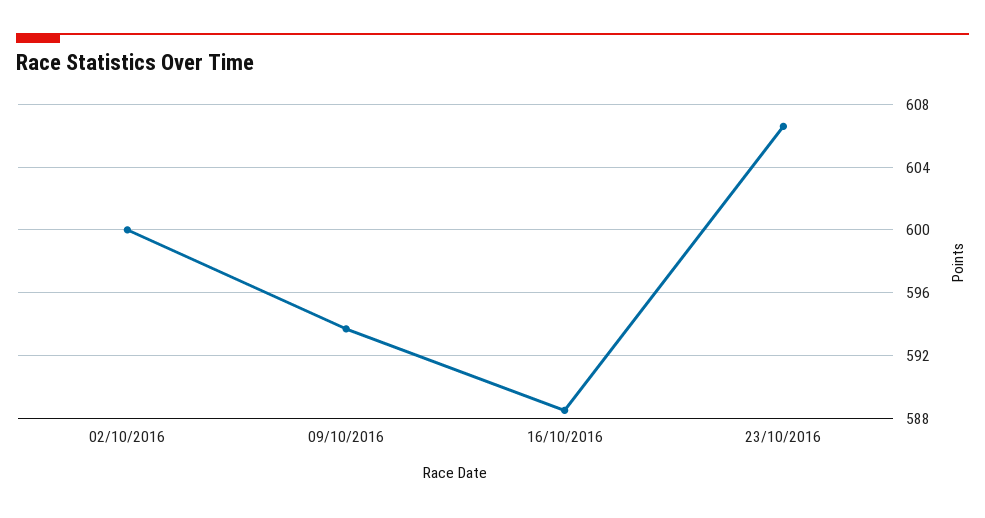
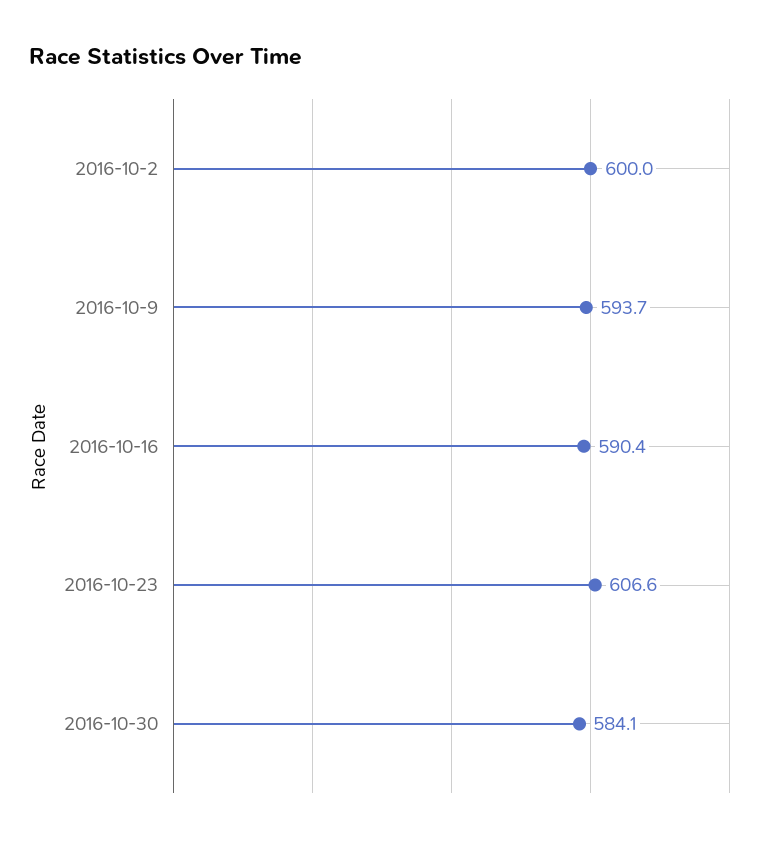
16/10/2016: 588.5 -> 590.4
2016-10-30: none -> 584.1

